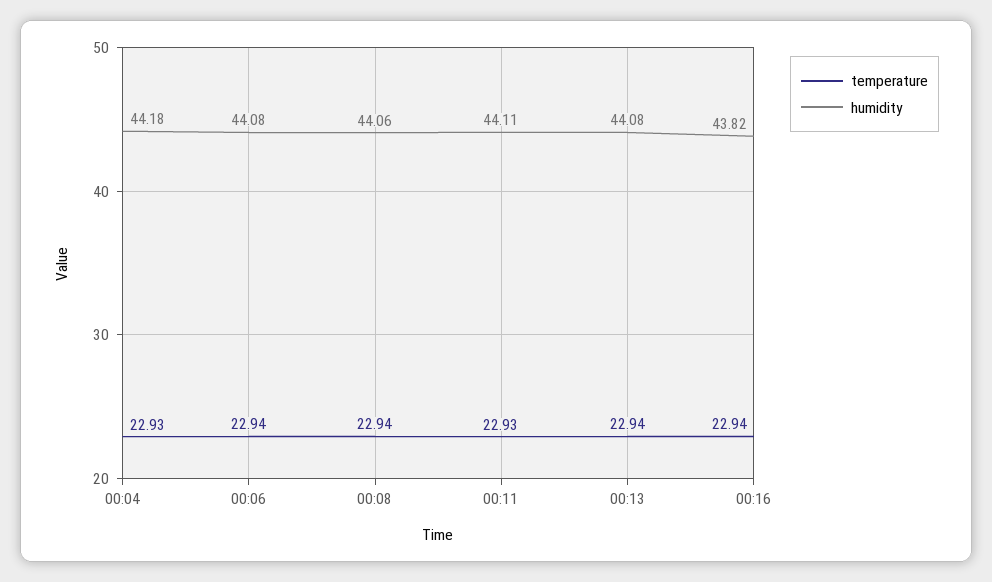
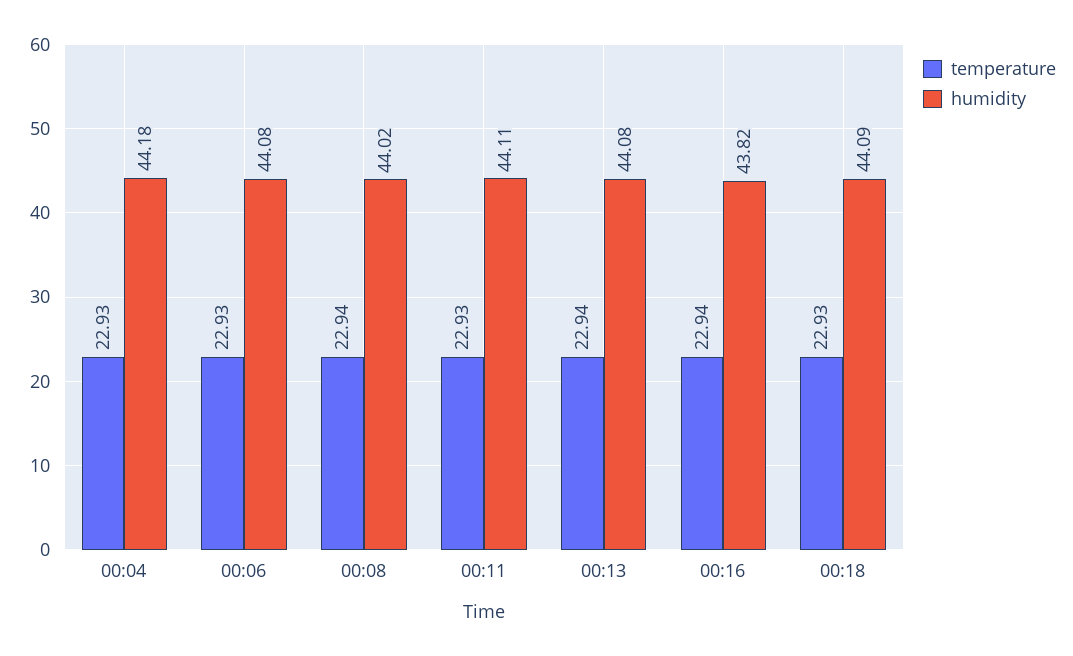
temperature, 00:06: 22.94 -> 22.93
humidity, 00:08: 44.06 -> 44.02
temperature, 00:18: none -> 22.93
humidity, 00:18: none -> 44.09

